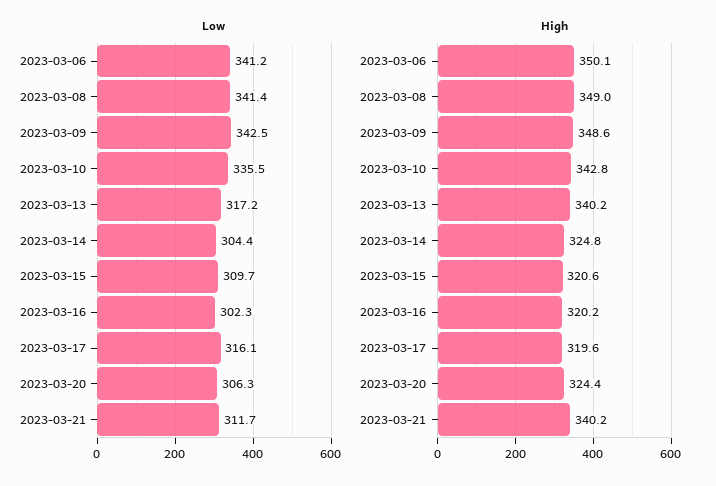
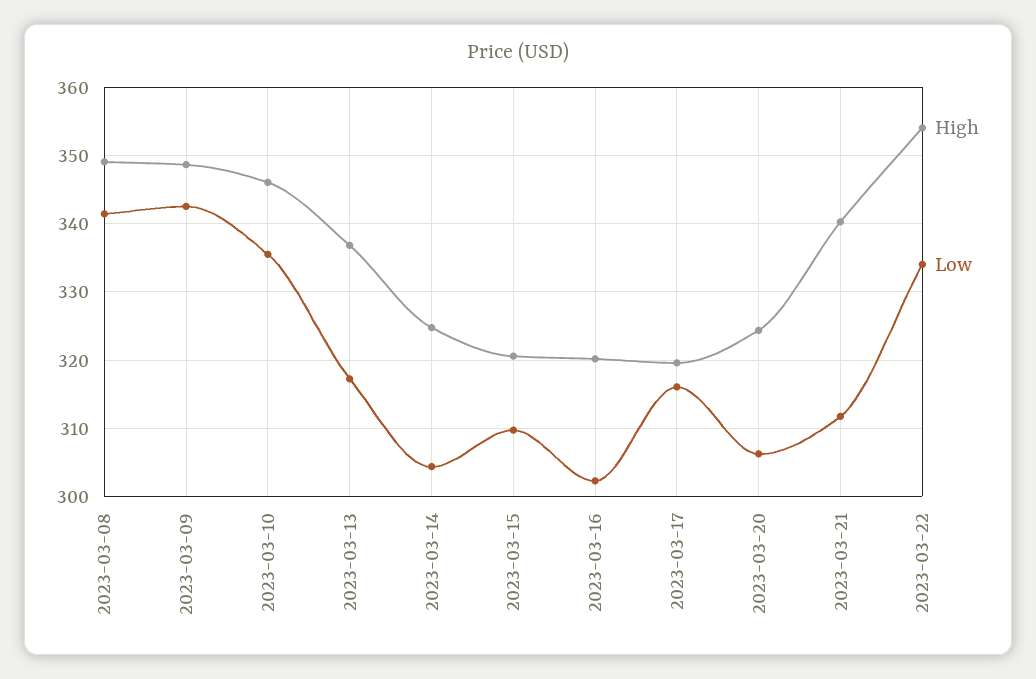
Low, 2023-03-06: 341.2 -> none
High, 2023-03-06: 350.1 -> none
High, 2023-03-10: 342.8 -> 346
High, 2023-03-13: 340.2 -> 337
High, 2023-03-22: none -> 354
Low, 2023-03-22: none -> 334

